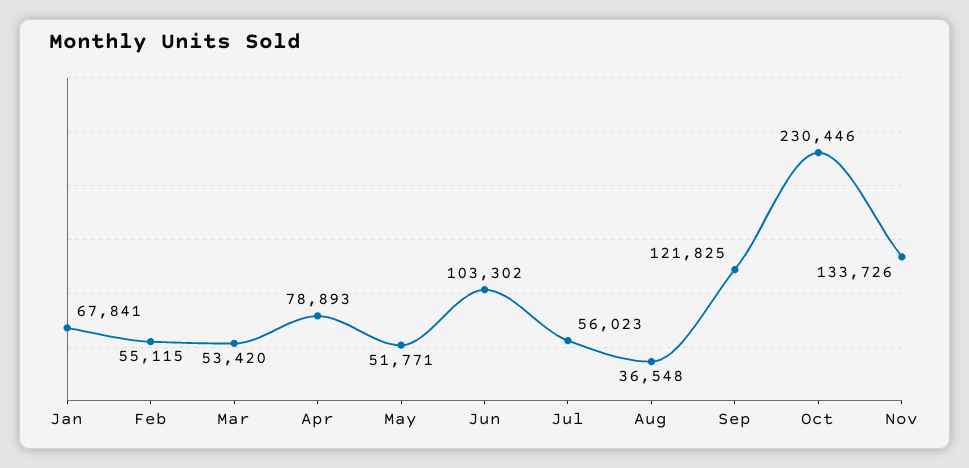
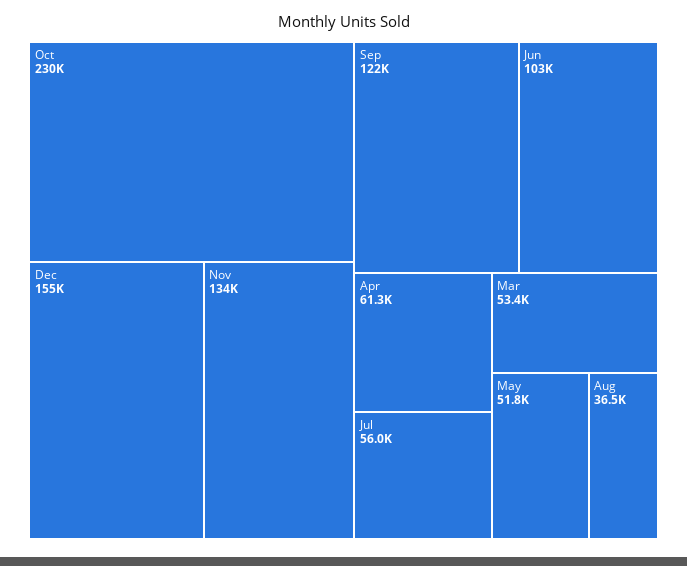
Jan: 67841 -> none
Feb: 55115 -> none
Apr: 78893 -> 61300
Dec: none -> 155000

